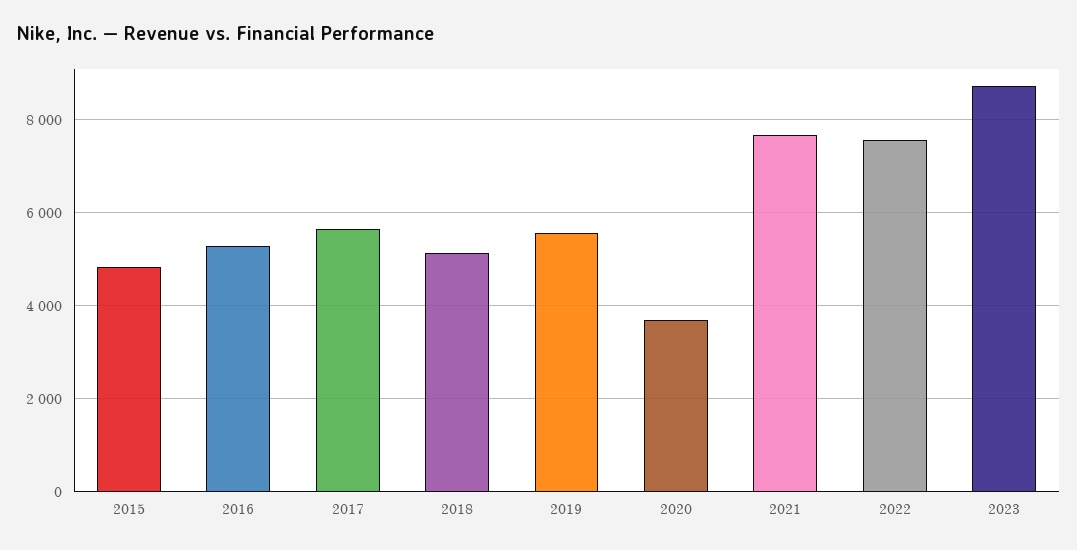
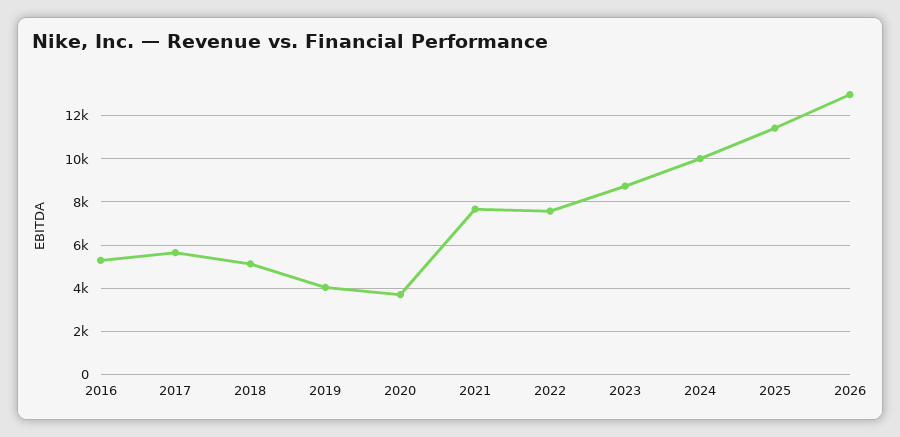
2015: 4800 -> none
2019: 5600 -> 4000
2024: none -> 10000
2025: none -> 11500
2026: none -> 13000

